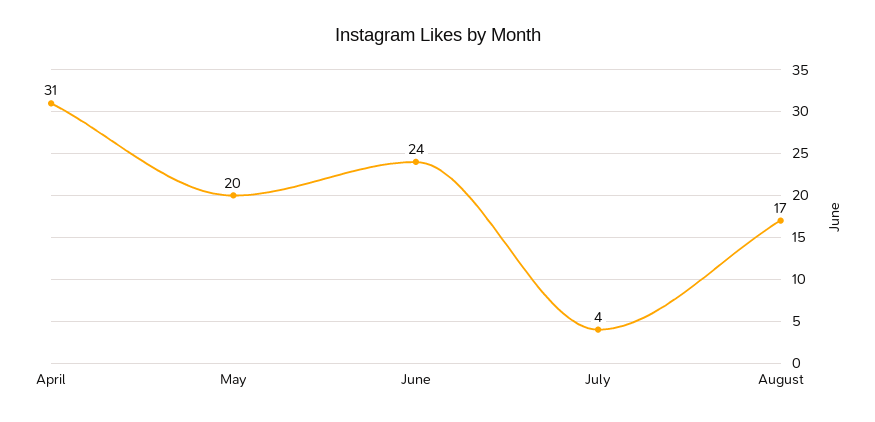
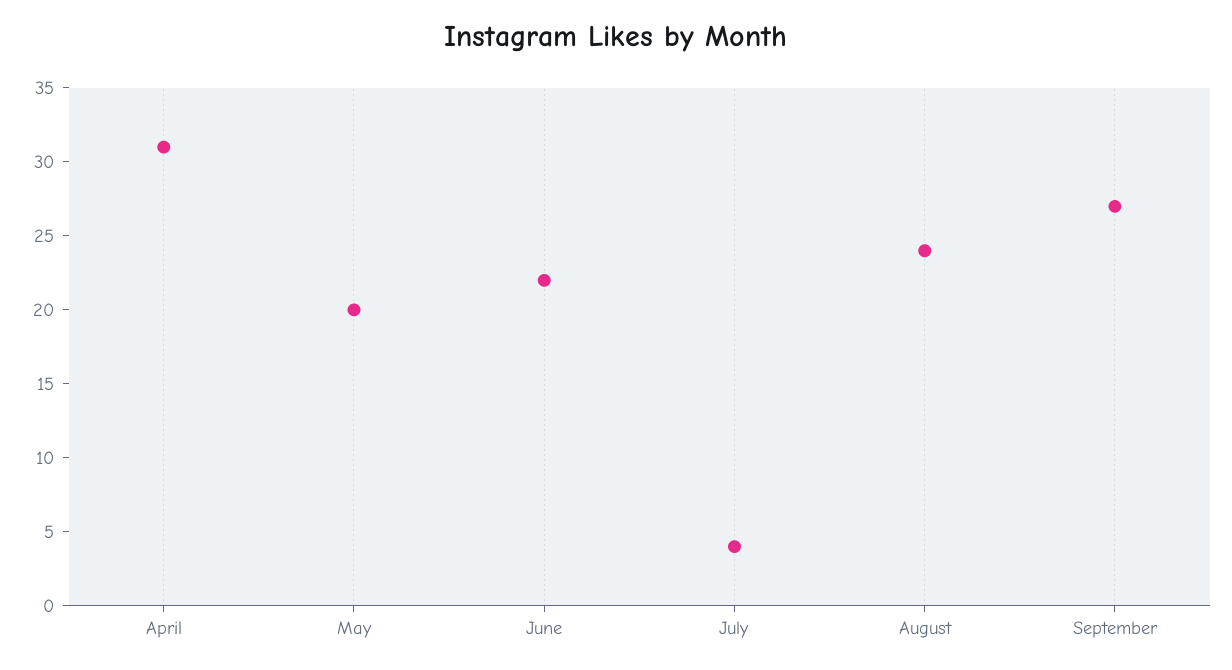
June: 24 -> 22
August: 17 -> 24
September: none -> 27

